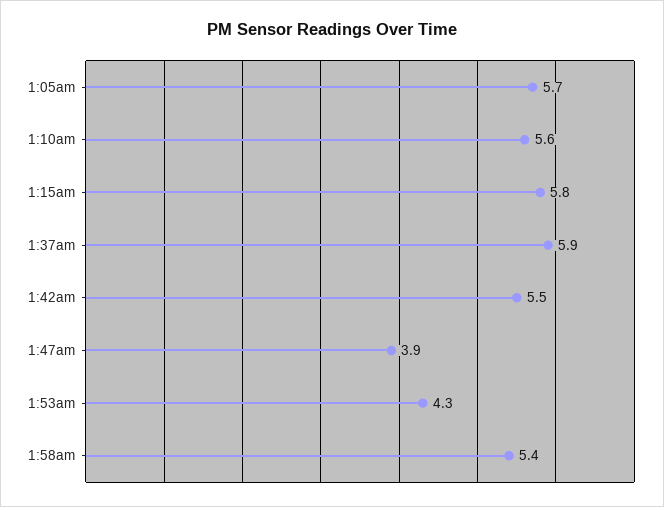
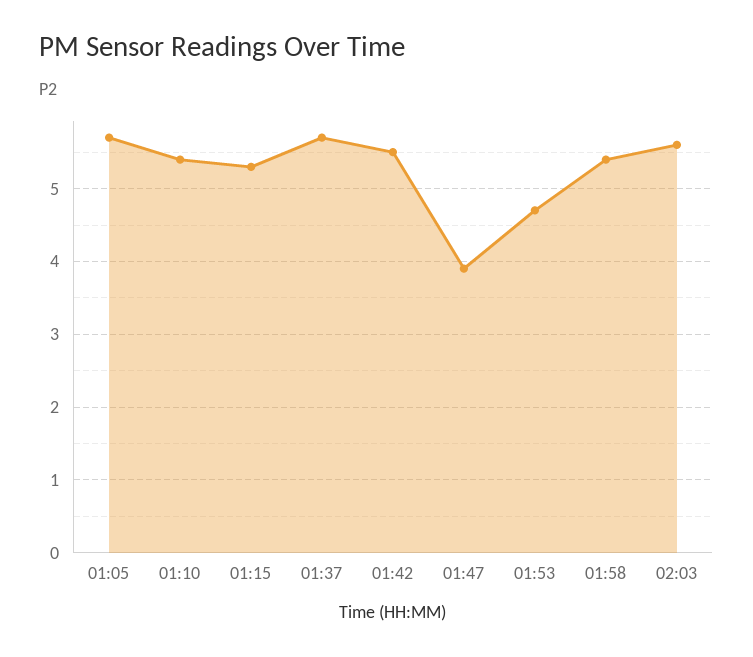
1:10am: 5.6 -> 5.4
1:15am: 5.8 -> 5.3
1:37am: 5.9 -> 5.7
1:53am: 4.3 -> 4.7
02:03: none -> 5.6

